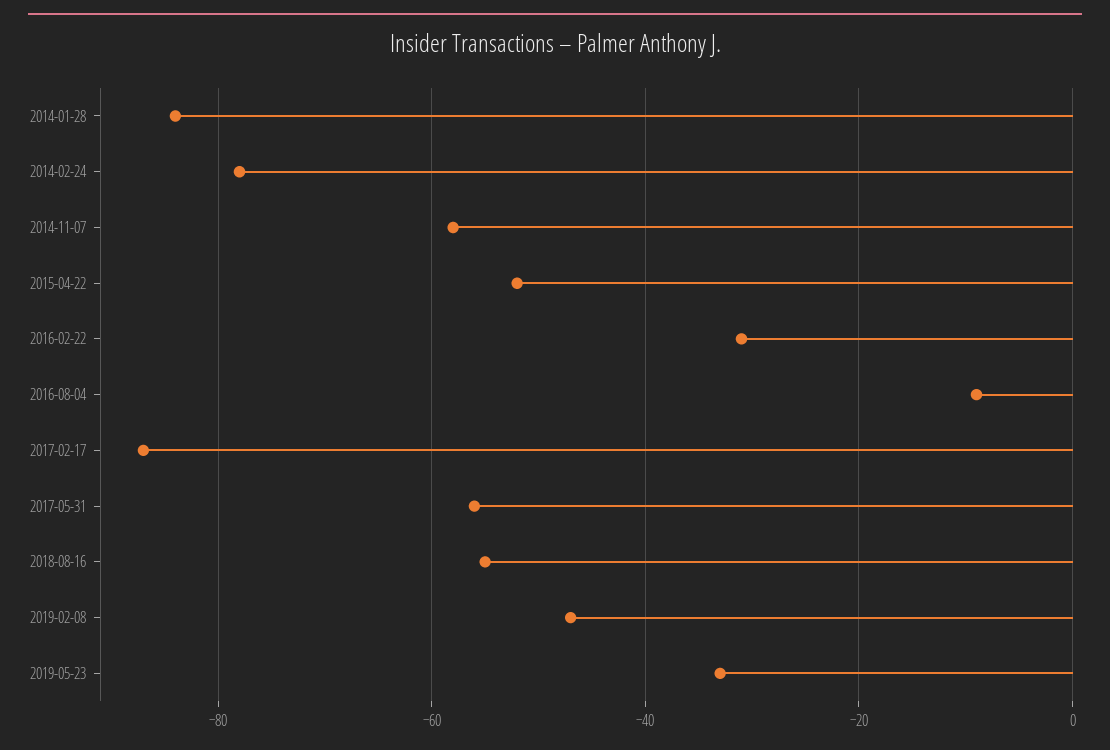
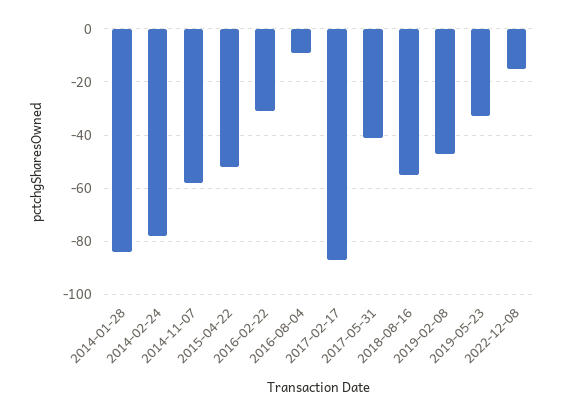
2017-05-31: -55 -> -40
2022-12-08: none -> -15

